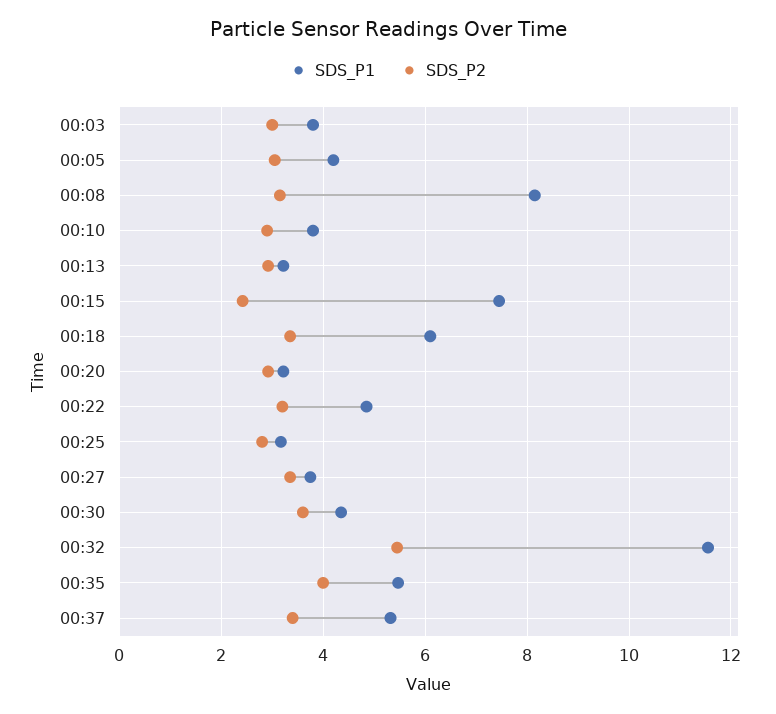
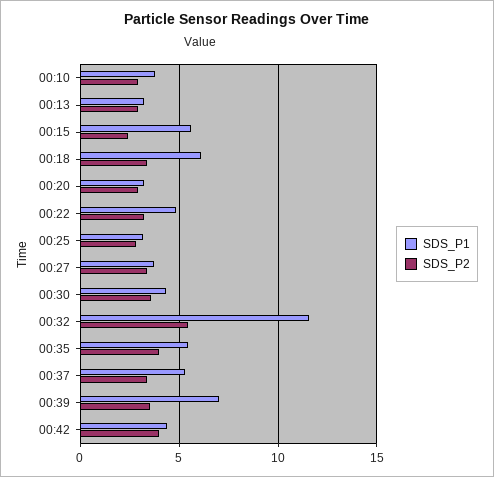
SDS_P1, 00:03: 3.8 -> none
SDS_P2, 00:03: 3 -> none
SDS_P1, 00:05: 4.2 -> none
SDS_P2, 00:05: 3 -> none
SDS_P1, 00:08: 8.2 -> none
SDS_P2, 00:08: 3.2 -> none
SDS_P1, 00:15: 7.4 -> 5.5
SDS_P1, 00:39: none -> 7
SDS_P2, 00:39: none -> 3.5
SDS_P1, 00:42: none -> 4.5
SDS_P2, 00:42: none -> 4

